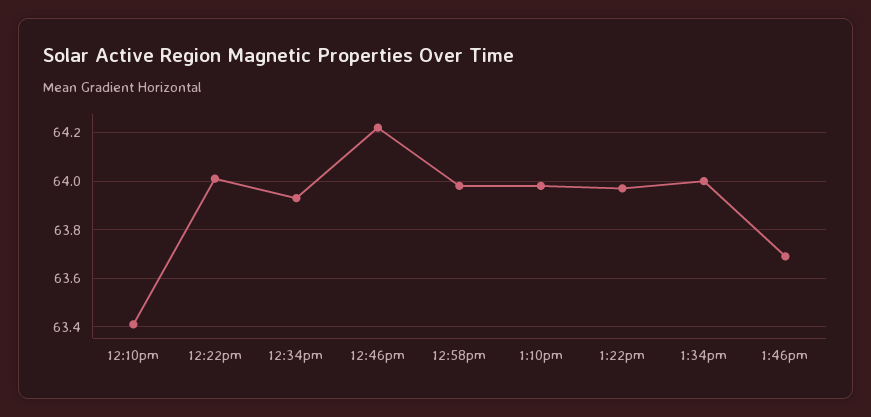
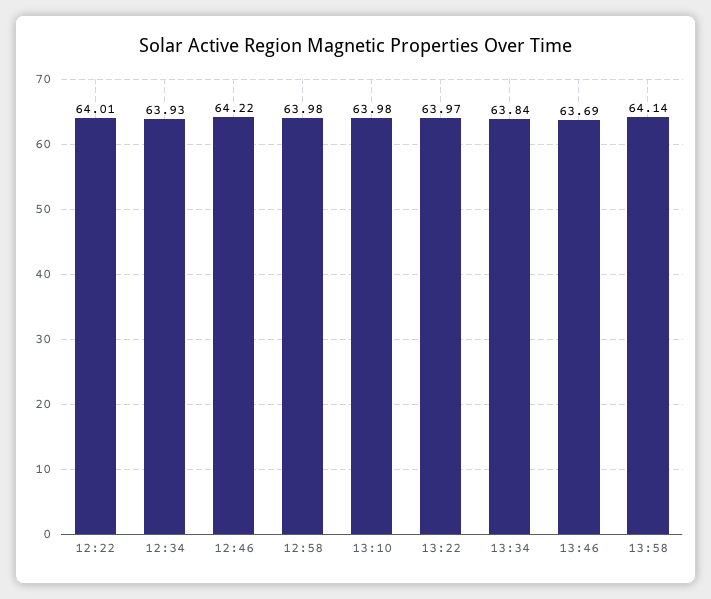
12:10pm: 63.4 -> none
1:34pm: 64 -> 63.84
13:58: none -> 64.14

